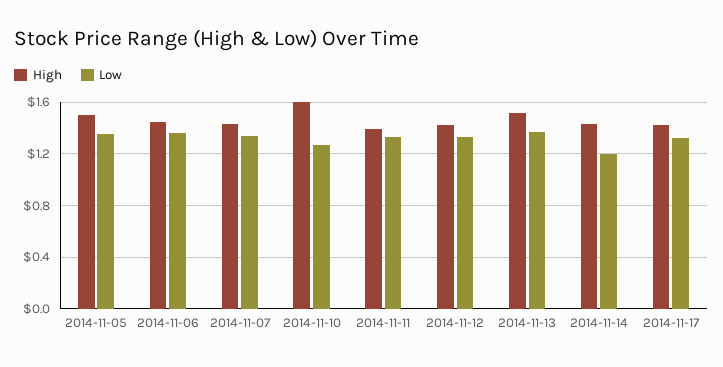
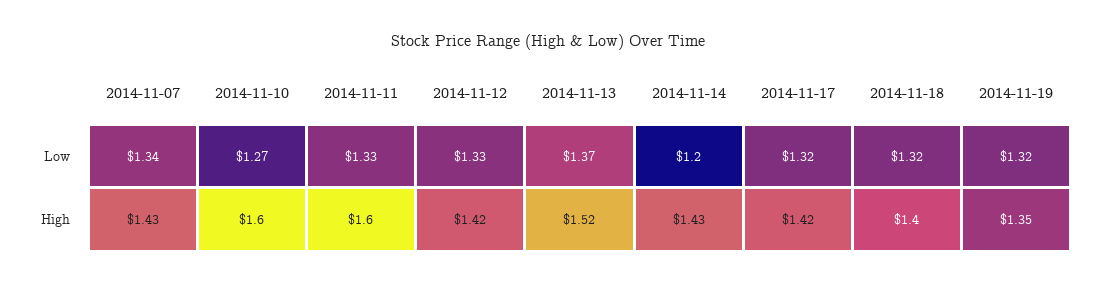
High, 2014-11-05: 1.5 -> none
Low, 2014-11-05: 1.35 -> none
High, 2014-11-06: 1.45 -> none
Low, 2014-11-06: 1.35 -> none
High, 2014-11-11: 1.4 -> 1.6
Low, 2014-11-18: none -> 1.32
Low, 2014-11-19: none -> 1.32
High, 2014-11-18: none -> 1.4
High, 2014-11-19: none -> 1.35

